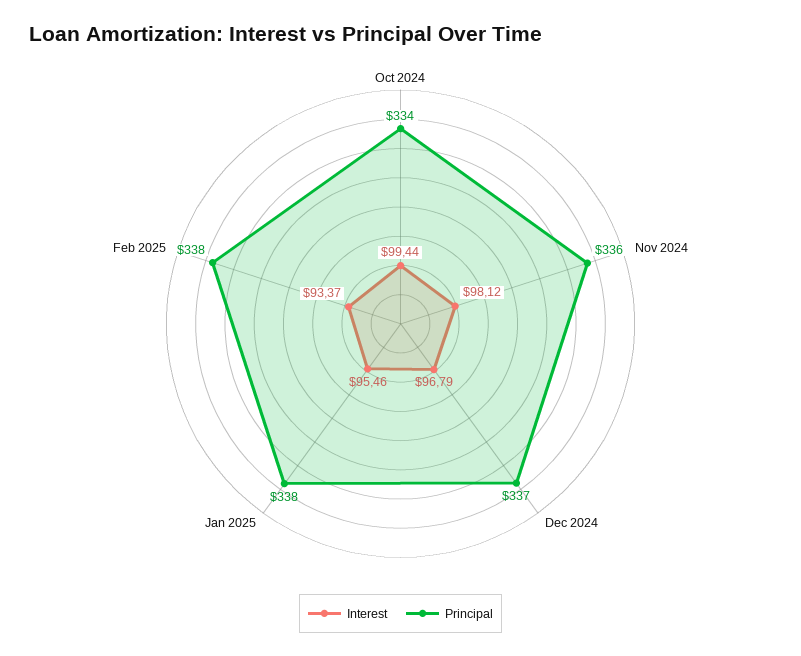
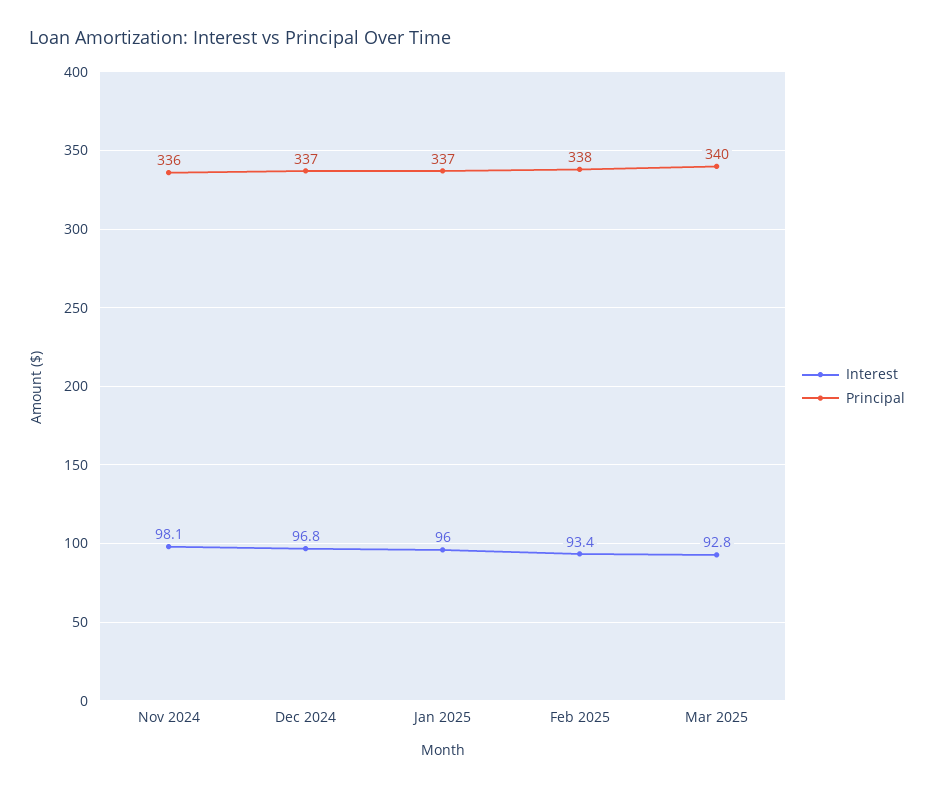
Interest, Oct 2024: 99.44 -> none
Principal, Oct 2024: 334 -> none
Interest, Jan 2025: 95.46 -> 96
Principal, Jan 2025: 338 -> 337
Interest, Mar 2025: none -> 92.8
Principal, Mar 2025: none -> 340

